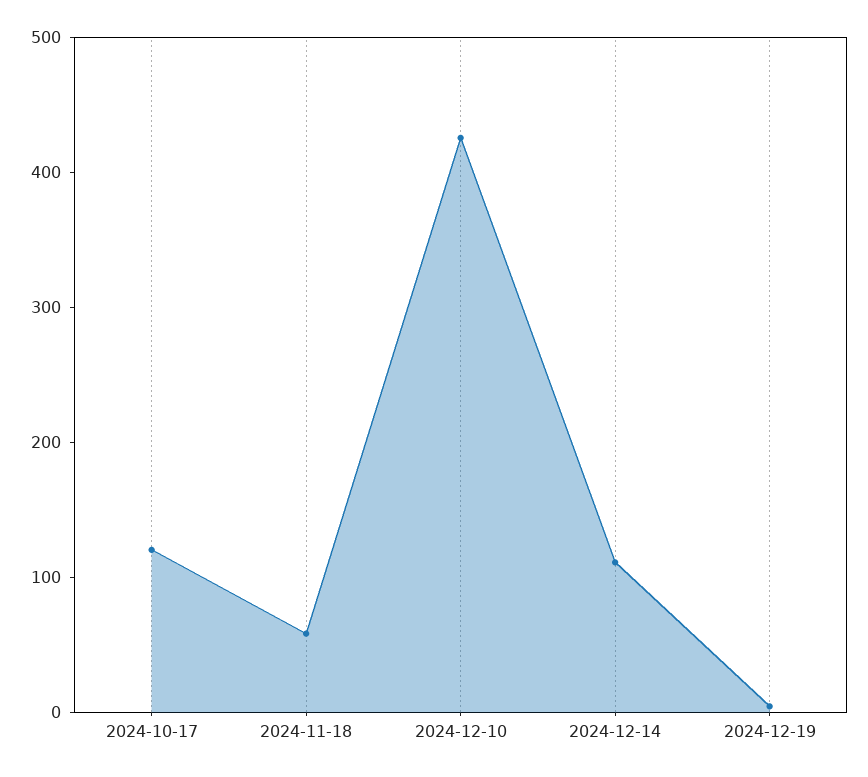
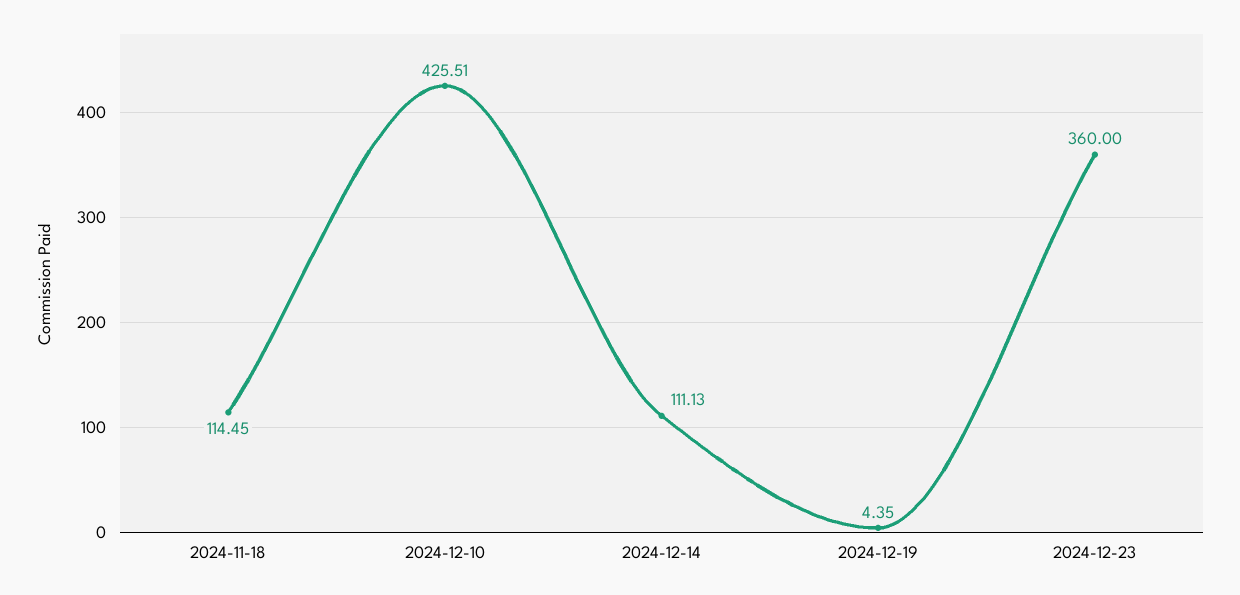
2024-10-17: 120 -> none
2024-11-18: 60 -> 114.45
2024-12-23: none -> 360

